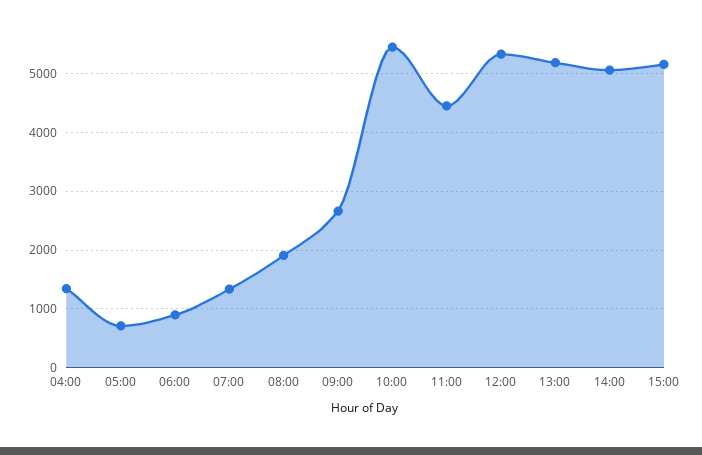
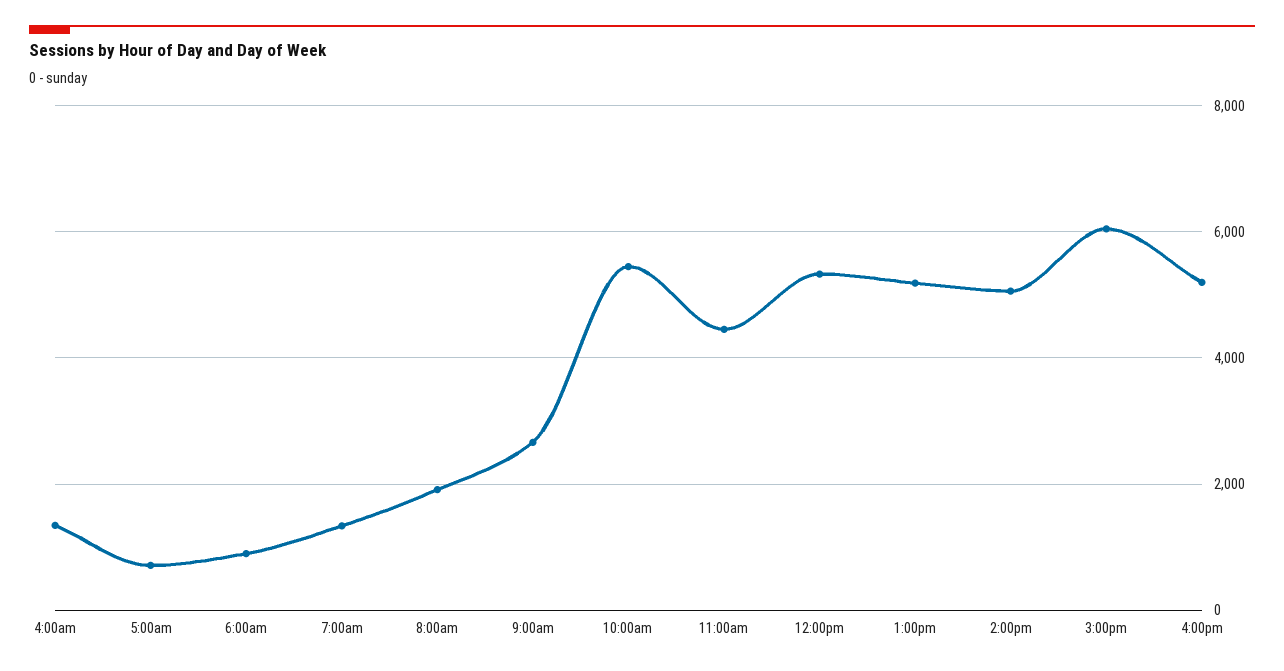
15:00: 5200 -> 6000
4:00pm: none -> 5200

